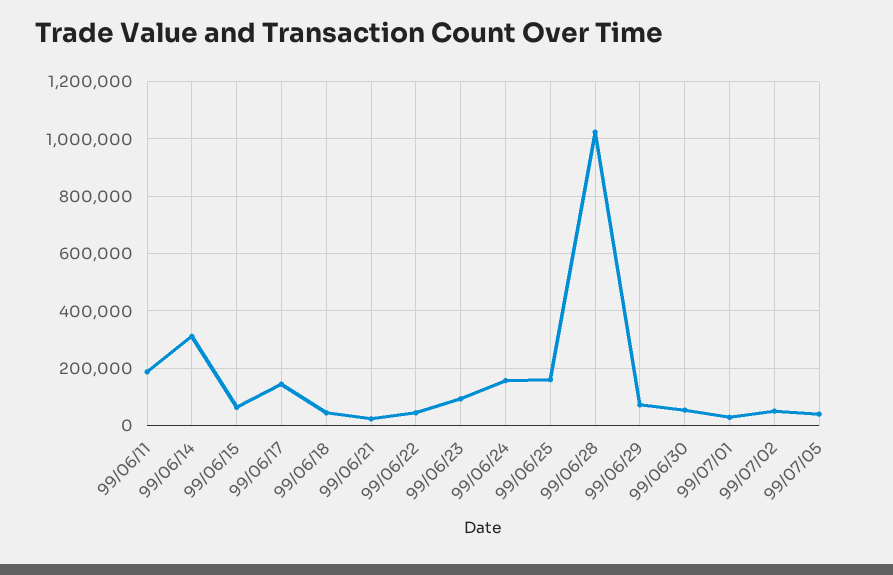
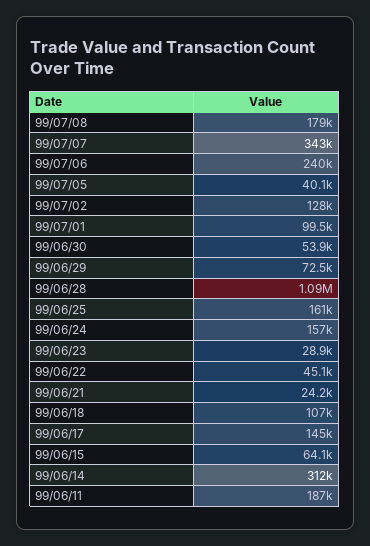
99/06/18: 50000 -> 107000
99/06/23: 100000 -> 28900
99/06/28: 1025000 -> 1090000
99/07/01: 25000 -> 99500
99/07/02: 50000 -> 128000
99/07/08: none -> 179000
99/07/07: none -> 343000
99/07/06: none -> 240000

